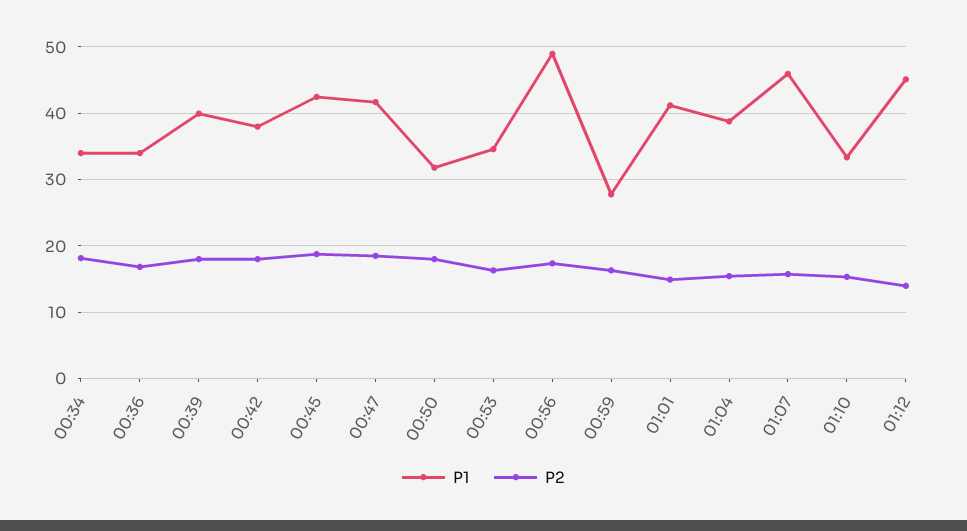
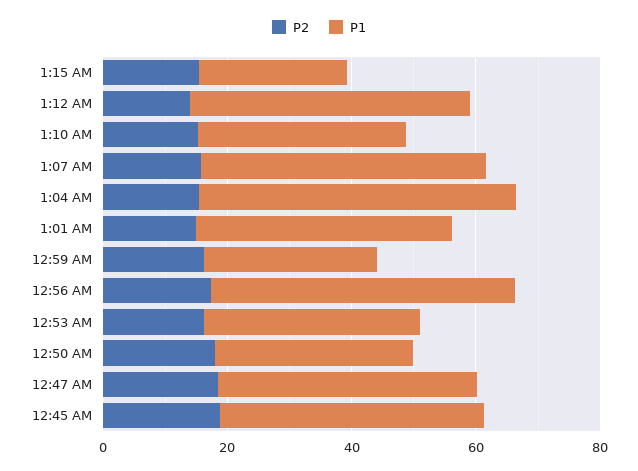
P1, 00:34: 34 -> none
P2, 00:34: 18 -> none
P1, 00:36: 34 -> none
P2, 00:36: 17 -> none
P1, 00:39: 40 -> none
P2, 00:39: 18 -> none
P1, 00:42: 38 -> none
P2, 00:42: 18 -> none
P1, 01:04: 39 -> 50
P2, 1:15 AM: none -> 15
P1, 1:15 AM: none -> 25

